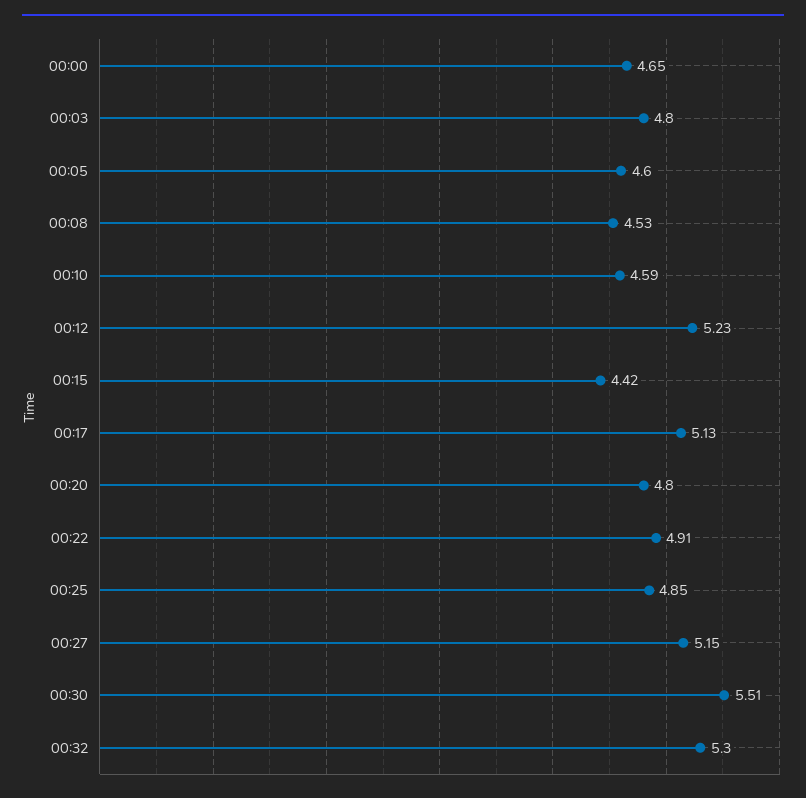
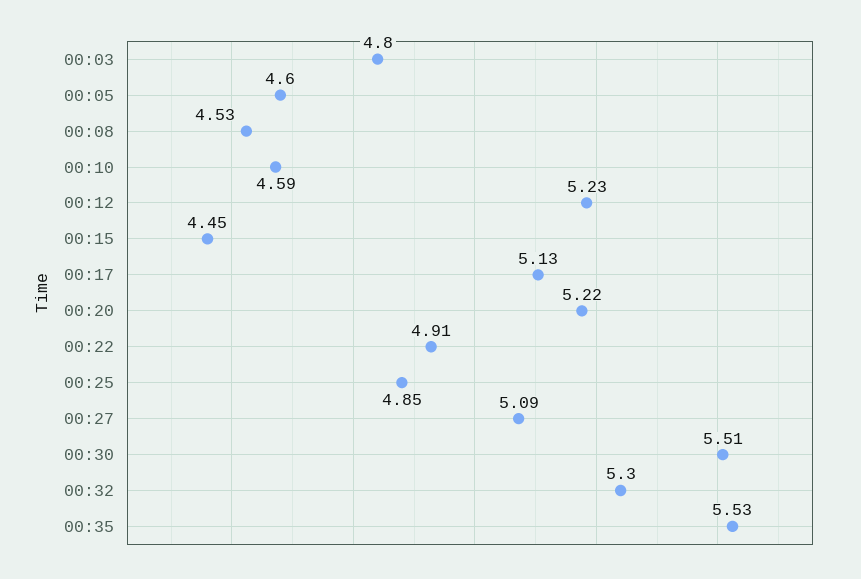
00:00: 4.65 -> none
00:15: 4.42 -> 4.45
00:20: 4.8 -> 5.22
00:27: 5.15 -> 5.09
00:35: none -> 5.53

